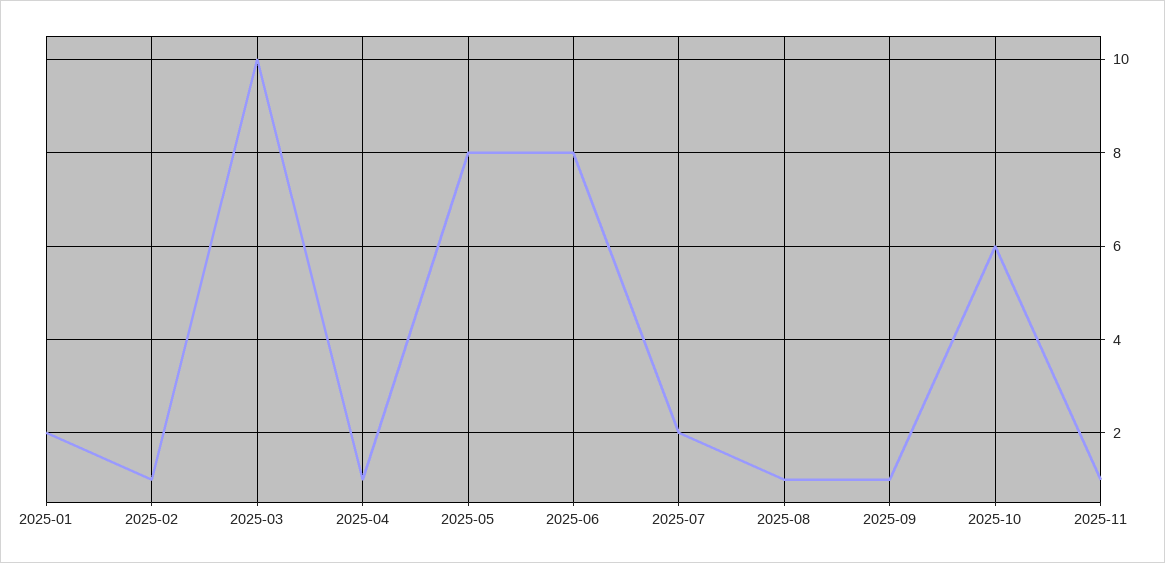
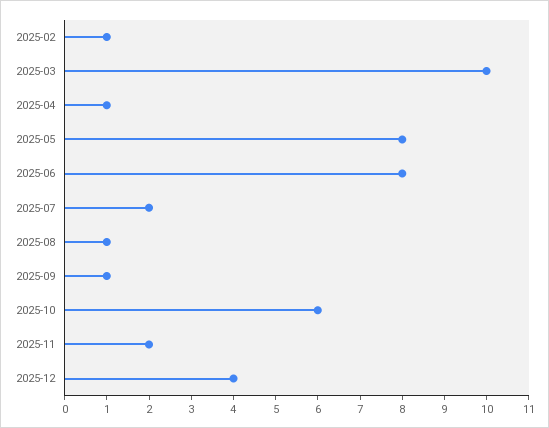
2025-01: 2 -> none
2025-11: 1 -> 2
2025-12: none -> 4

